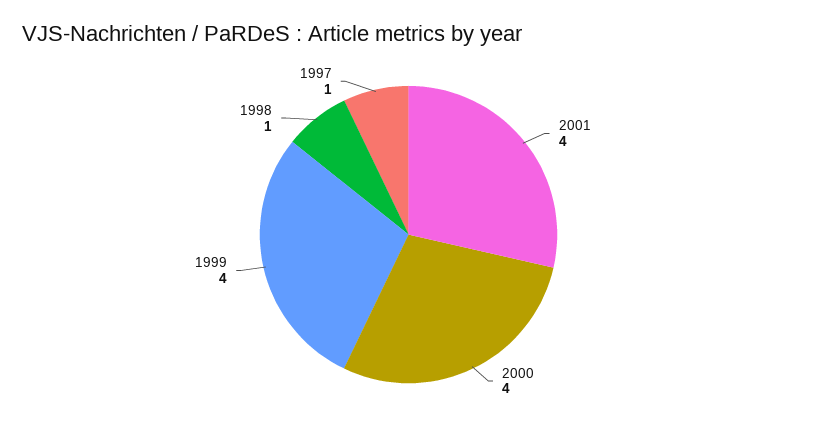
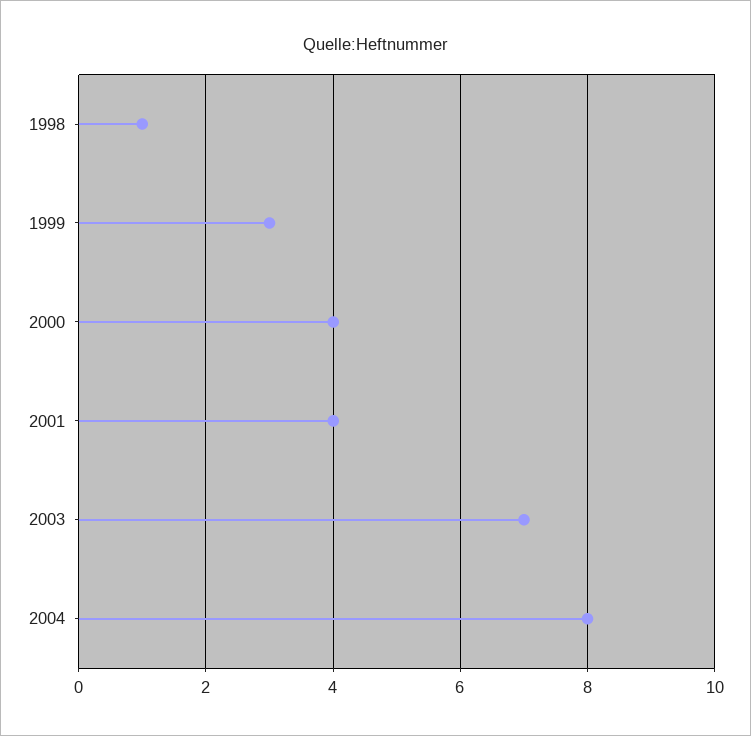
1999: 4 -> 3
1997: 1 -> none
2003: none -> 7
2004: none -> 8

